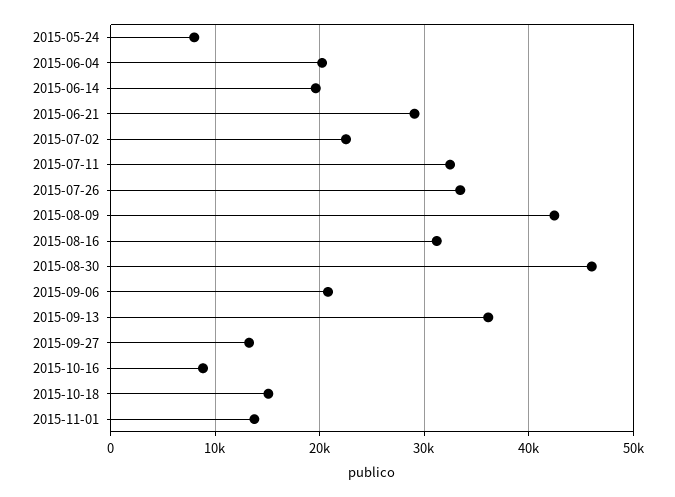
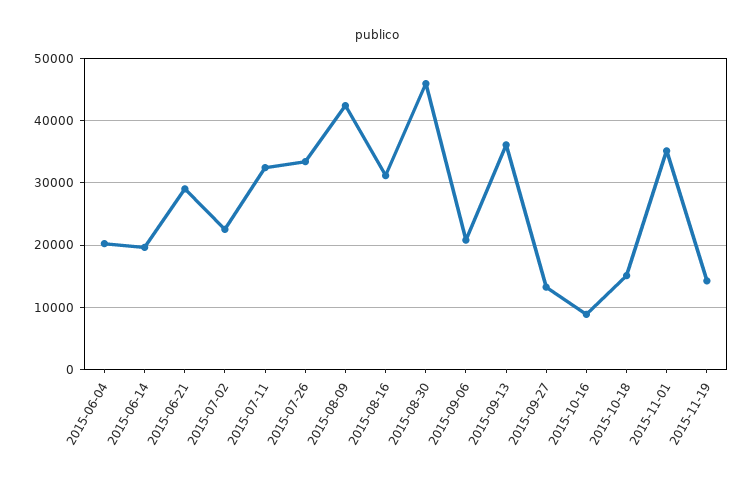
2015-05-24: 8000 -> none
2015-11-01: 14000 -> 35000
2015-11-19: none -> 14000

